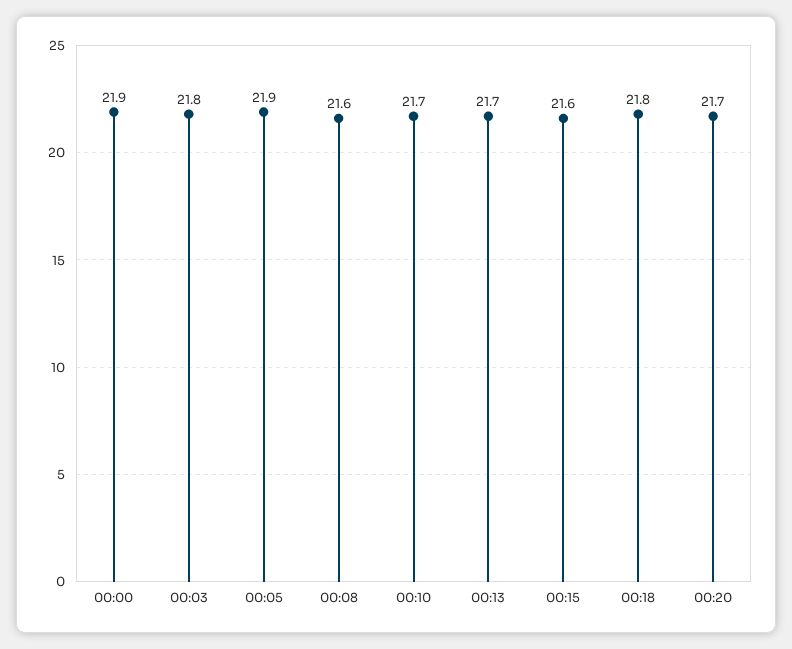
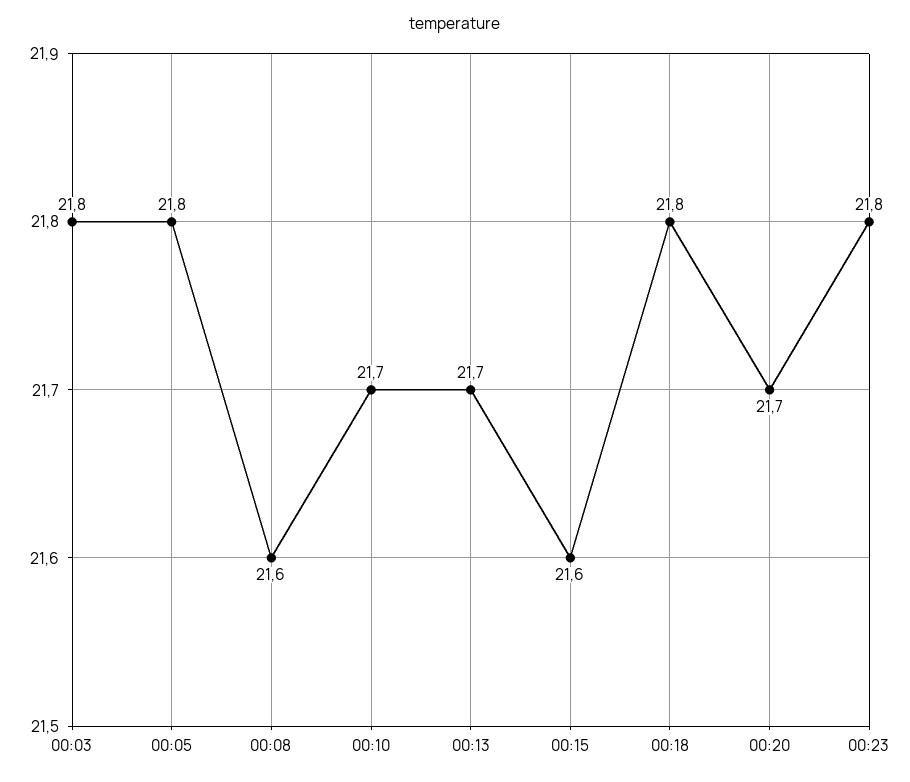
00:00: 21.9 -> none
00:05: 21.9 -> 21.8
00:23: none -> 21.8

